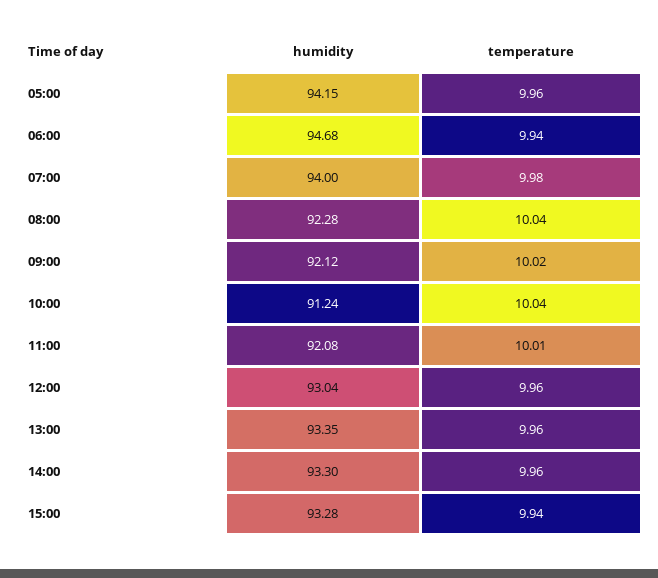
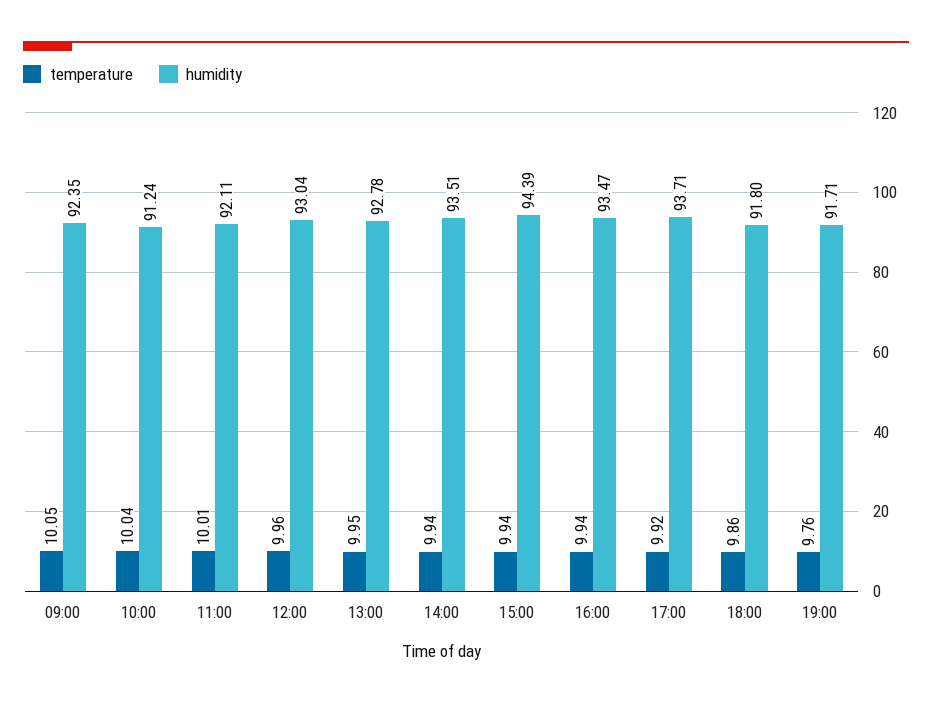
humidity, 05:00: 94.15 -> none
temperature, 05:00: 9.96 -> none
humidity, 06:00: 94.68 -> none
temperature, 06:00: 9.94 -> none
humidity, 07:00: 94 -> none
temperature, 07:00: 9.98 -> none
humidity, 08:00: 92.28 -> none
temperature, 08:00: 10.04 -> none
humidity, 09:00: 92.12 -> 92.35
temperature, 09:00: 10.02 -> 10.05
humidity, 11:00: 92.08 -> 92.11
humidity, 13:00: 93.35 -> 92.78
temperature, 13:00: 9.96 -> 9.95
humidity, 14:00: 93.3 -> 93.51
temperature, 14:00: 9.96 -> 9.94
humidity, 15:00: 93.28 -> 94.39
temperature, 16:00: none -> 9.94
humidity, 16:00: none -> 93.47
temperature, 17:00: none -> 9.92
humidity, 17:00: none -> 93.71
temperature, 18:00: none -> 9.86
humidity, 18:00: none -> 91.8
temperature, 19:00: none -> 9.76
humidity, 19:00: none -> 91.71

